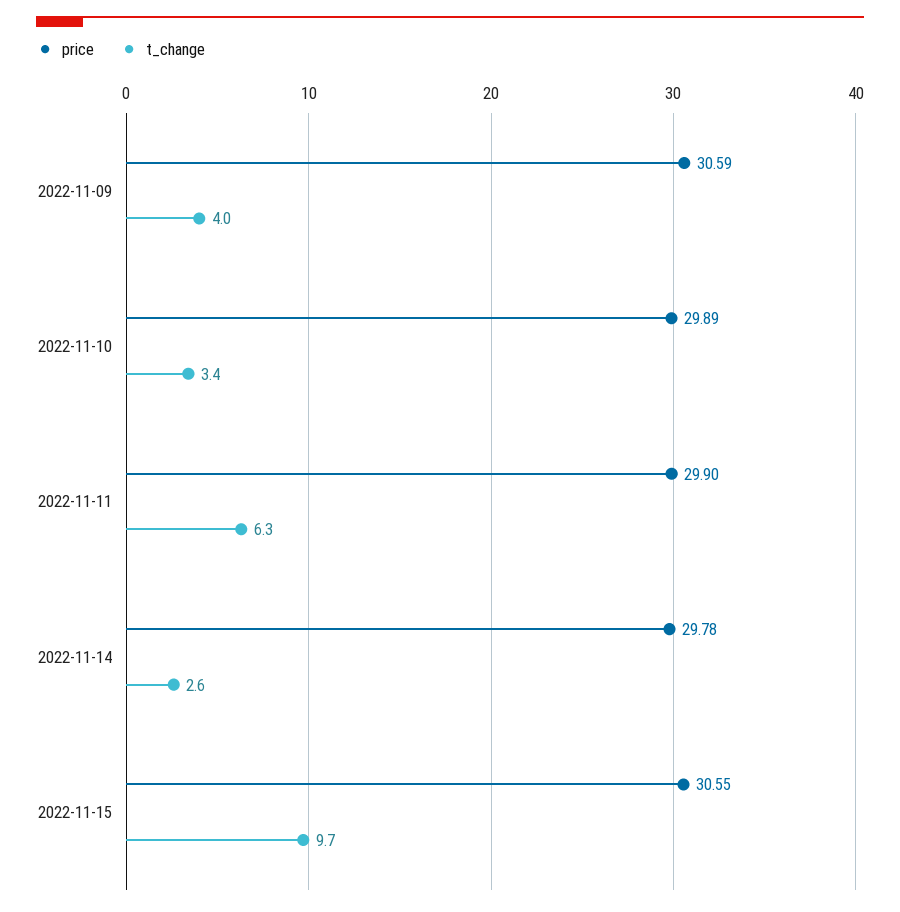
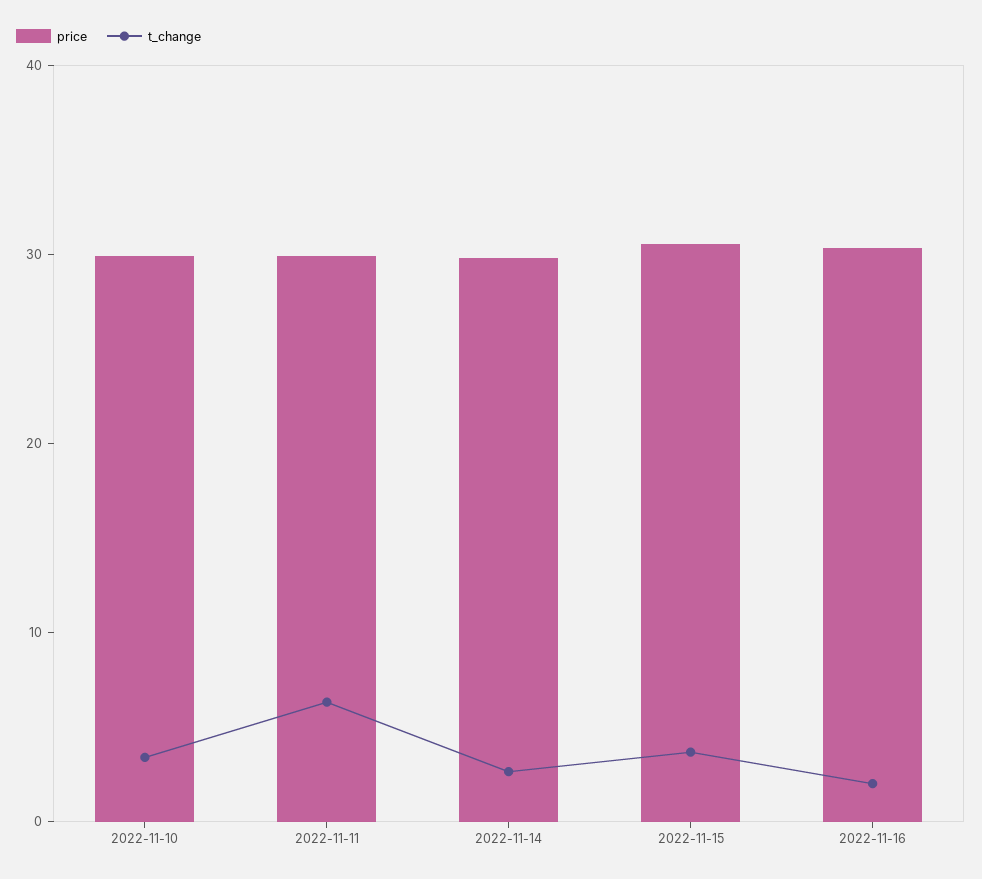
price, 2022-11-09: 30.59 -> none
t_change, 2022-11-09: 4 -> none
t_change, 2022-11-15: 9.7 -> 4
price, 2022-11-16: none -> 30
t_change, 2022-11-16: none -> 2

